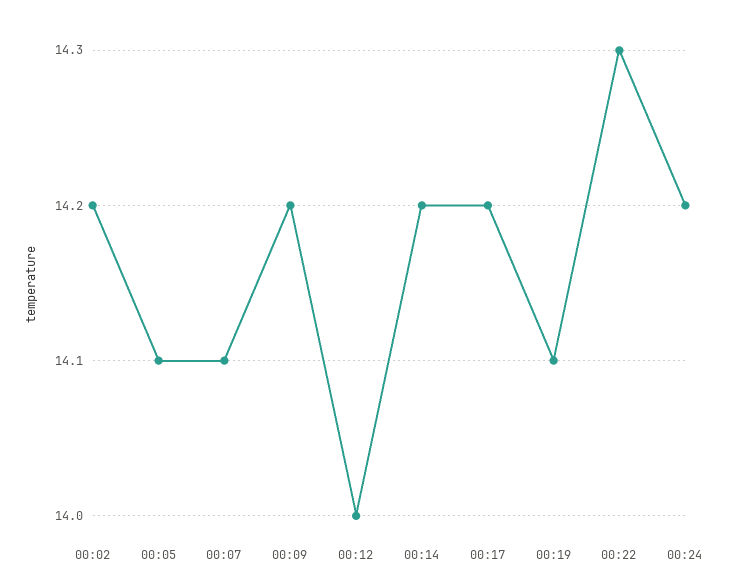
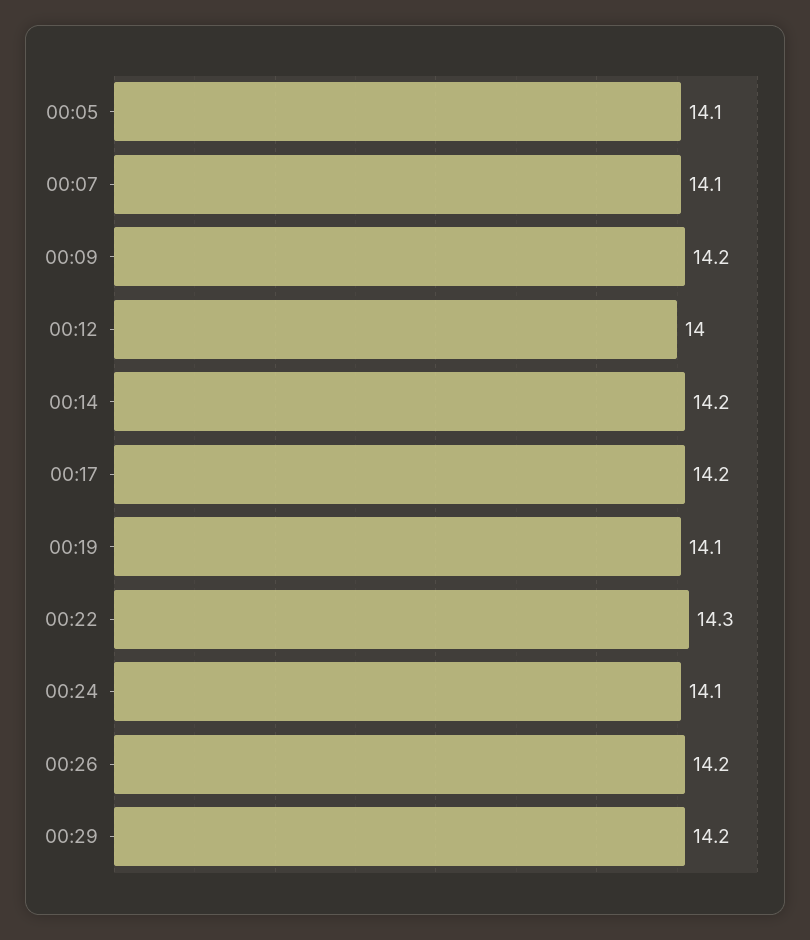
00:02: 14.2 -> none
00:24: 14.2 -> 14.1
00:26: none -> 14.2
00:29: none -> 14.2

